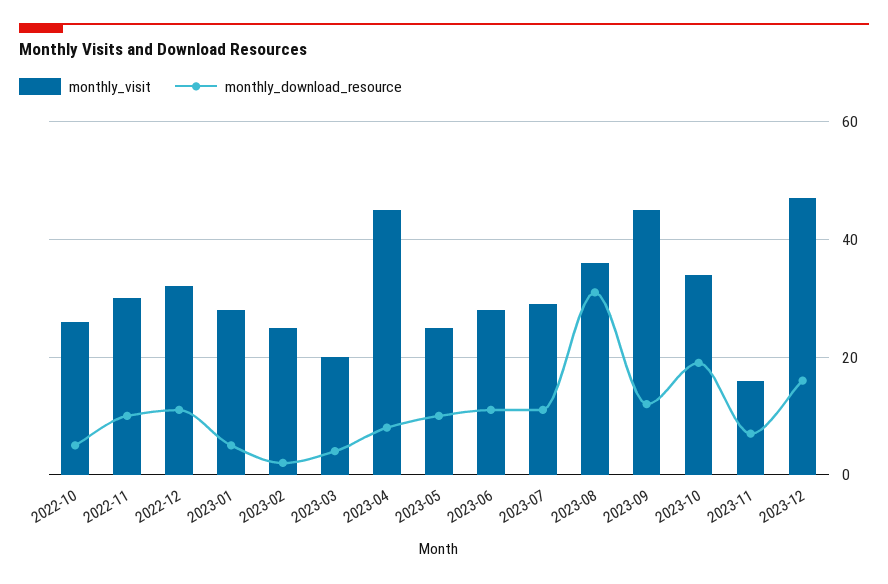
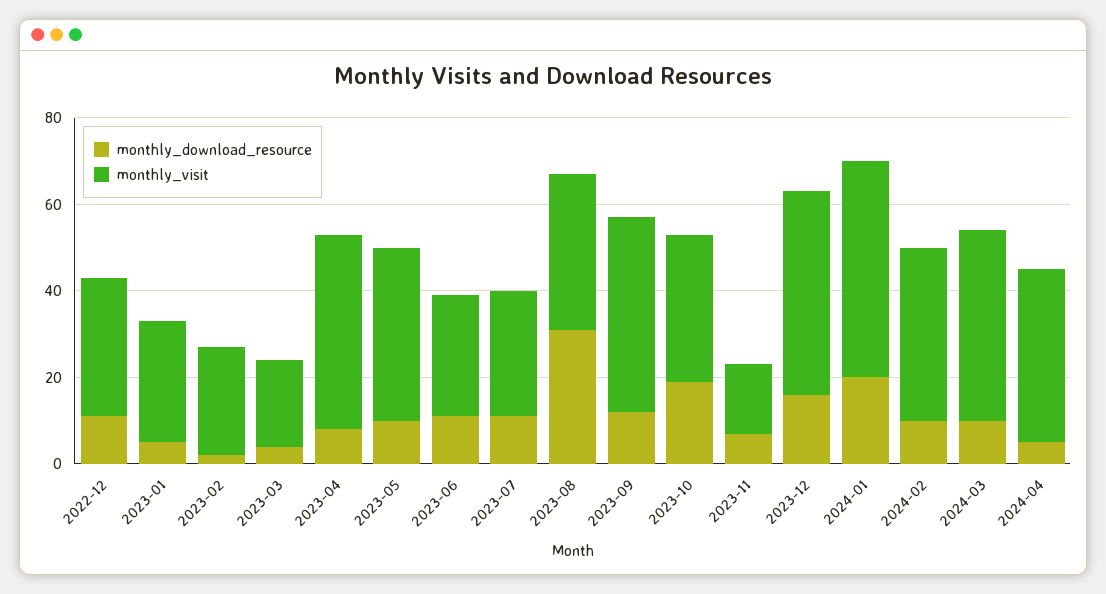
monthly_visit, 2022-10: 25 -> none
monthly_download_resource, 2022-10: 5 -> none
monthly_visit, 2022-11: 30 -> none
monthly_download_resource, 2022-11: 10 -> none
monthly_visit, 2023-05: 25 -> 40
monthly_download_resource, 2024-01: none -> 20
monthly_visit, 2024-01: none -> 50
monthly_download_resource, 2024-02: none -> 10
monthly_visit, 2024-02: none -> 40
monthly_download_resource, 2024-03: none -> 10
monthly_visit, 2024-03: none -> 45
monthly_download_resource, 2024-04: none -> 5
monthly_visit, 2024-04: none -> 40

